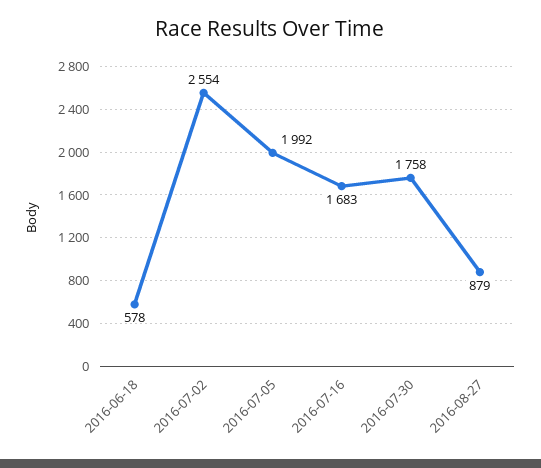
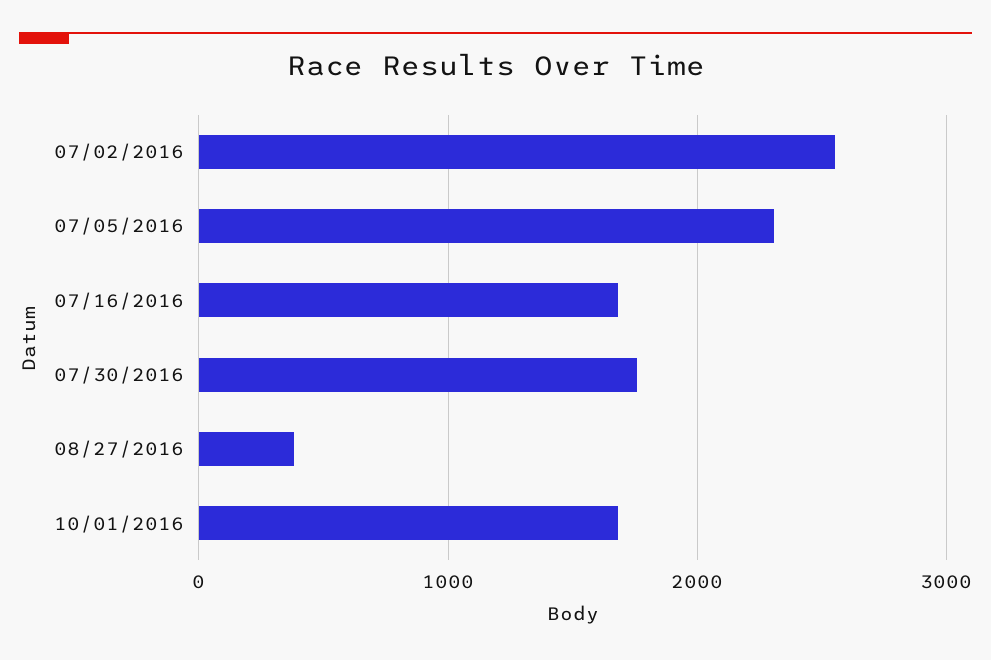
2016-06-18: 578 -> none
2016-07-05: 1992 -> 2300
2016-08-27: 879 -> 400
10/01/2016: none -> 1700

